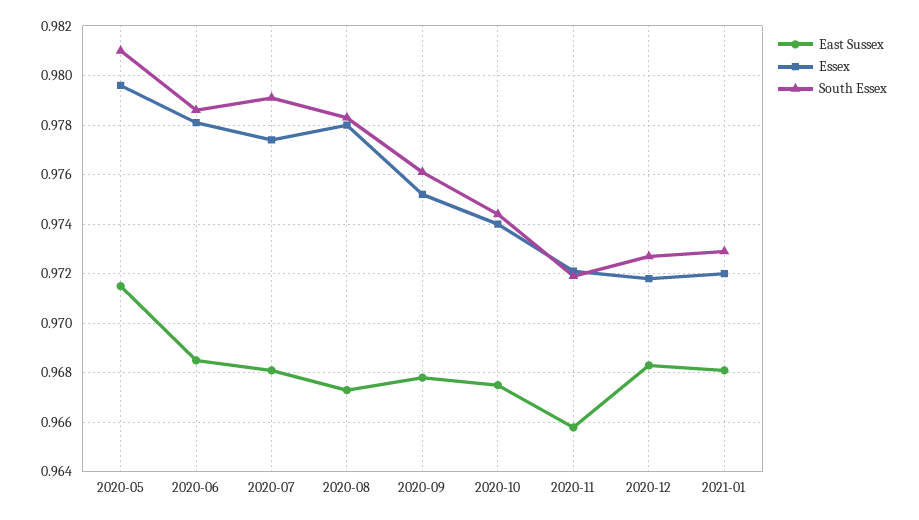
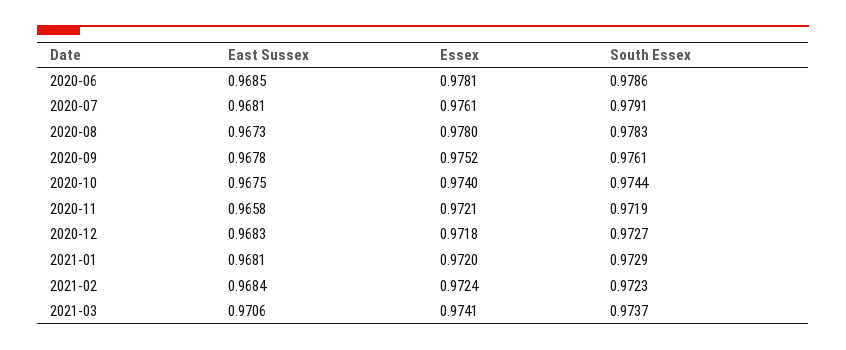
East Sussex, 2020-05: 0.9715 -> none
Essex, 2020-05: 0.9795 -> none
South Essex, 2020-05: 0.981 -> none
Essex, 2020-07: 0.9775 -> 0.9761
East Sussex, 2021-02: none -> 0.9684
Essex, 2021-02: none -> 0.9724
South Essex, 2021-02: none -> 0.9723
East Sussex, 2021-03: none -> 0.9706
Essex, 2021-03: none -> 0.9741
South Essex, 2021-03: none -> 0.9737

